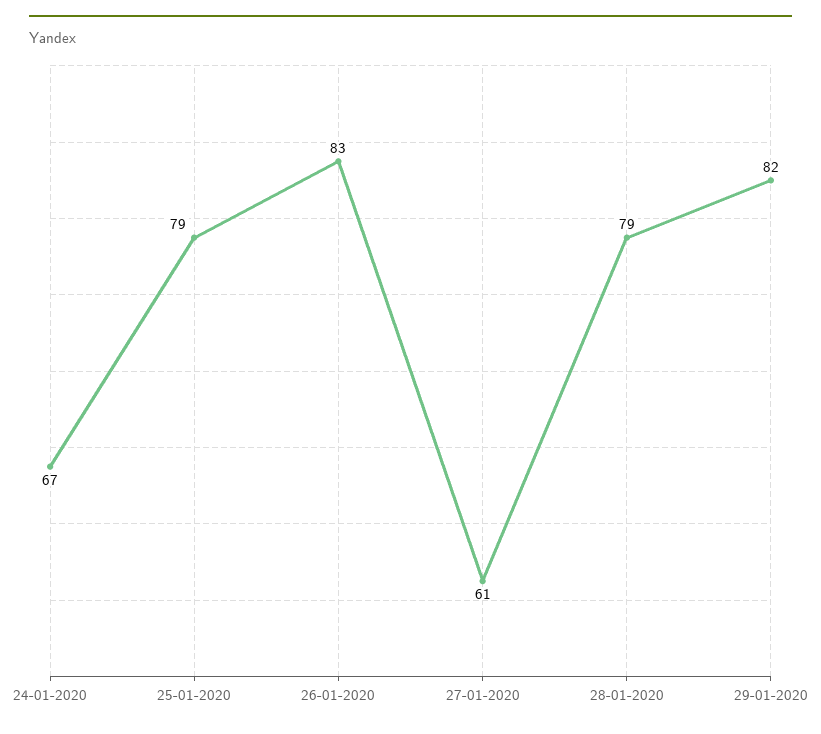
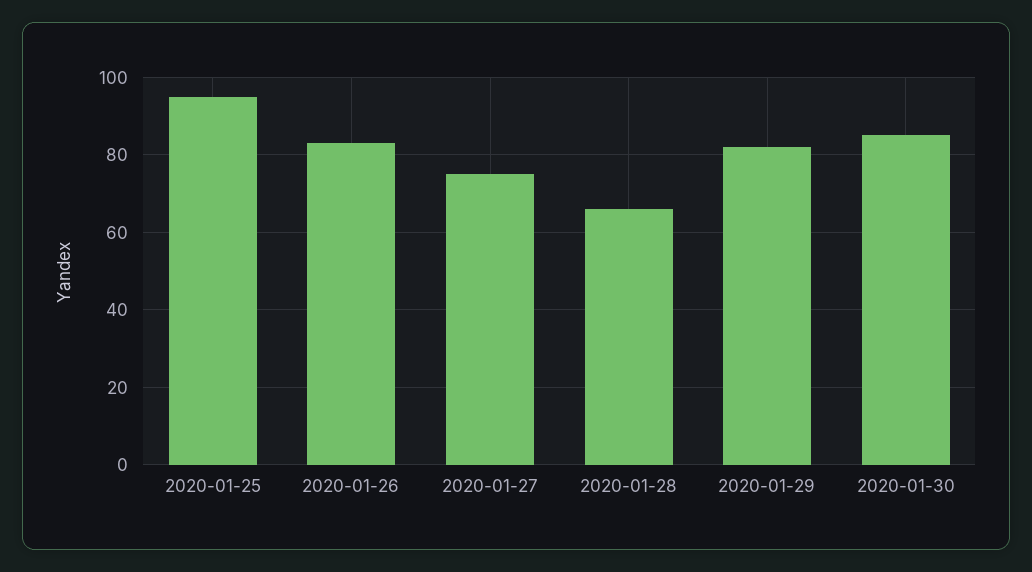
24-01-2020: 67 -> none
25-01-2020: 79 -> 95
27-01-2020: 61 -> 75
28-01-2020: 79 -> 65
2020-01-30: none -> 85

